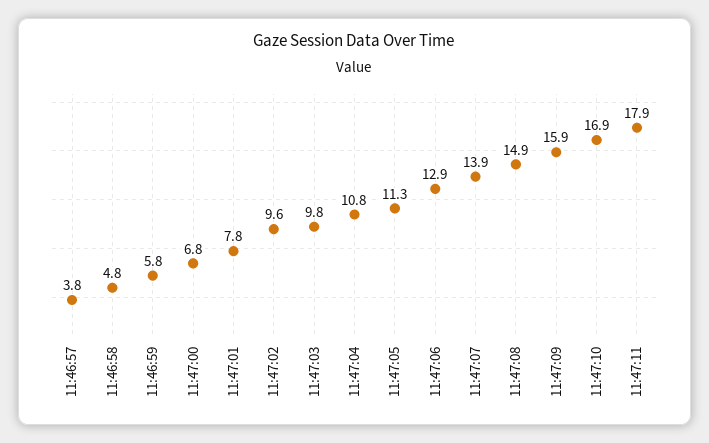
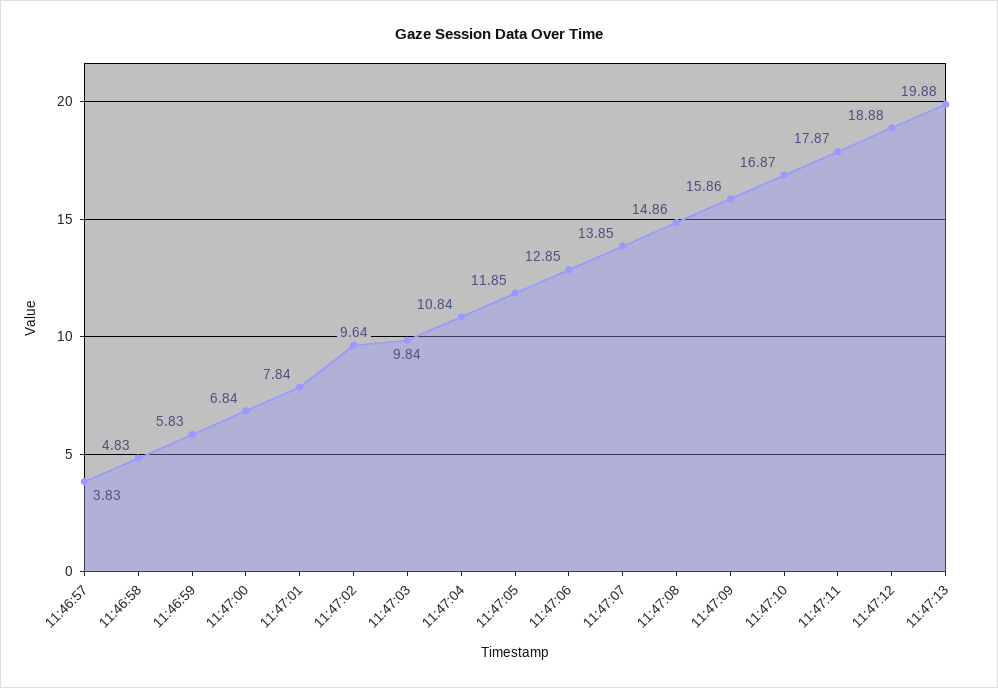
11:47:05: 11.3 -> 11.85
11:47:12: none -> 18.88
11:47:13: none -> 19.88

